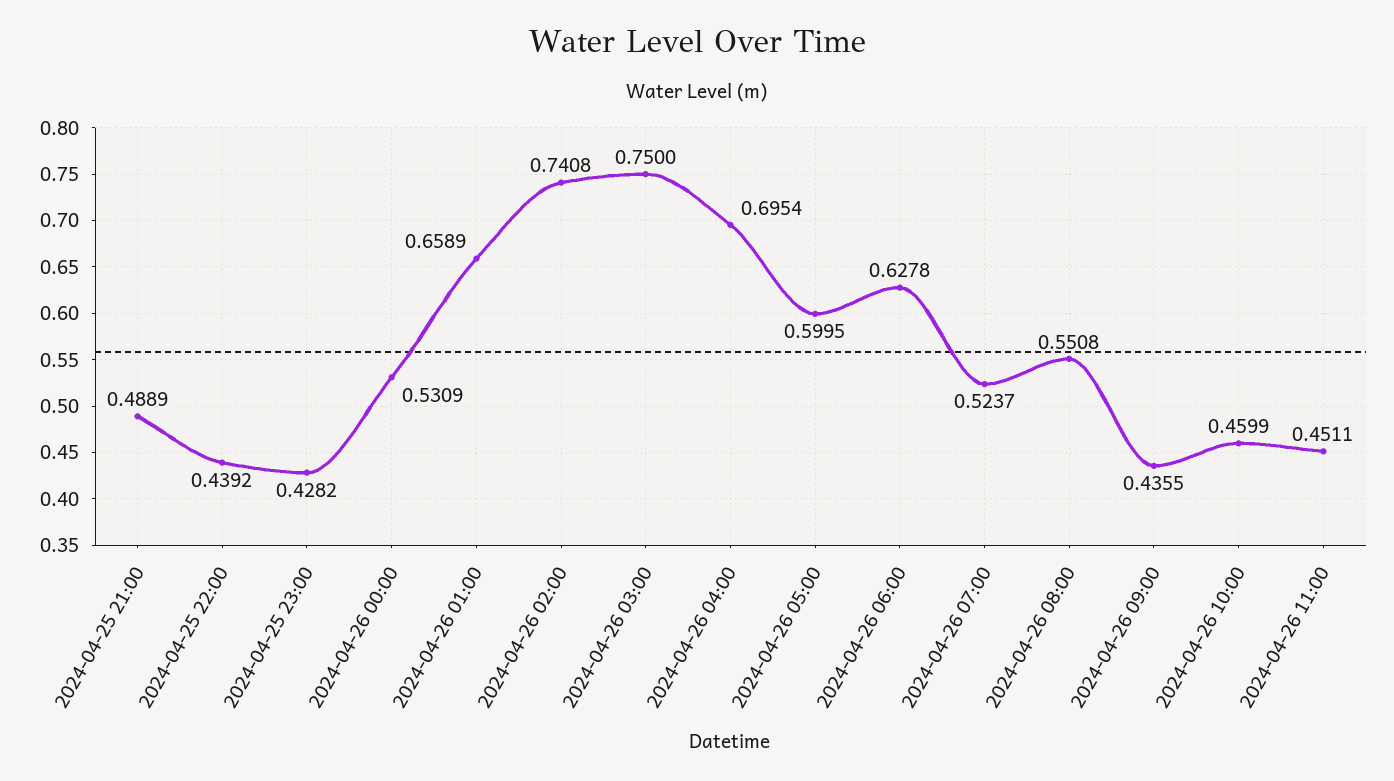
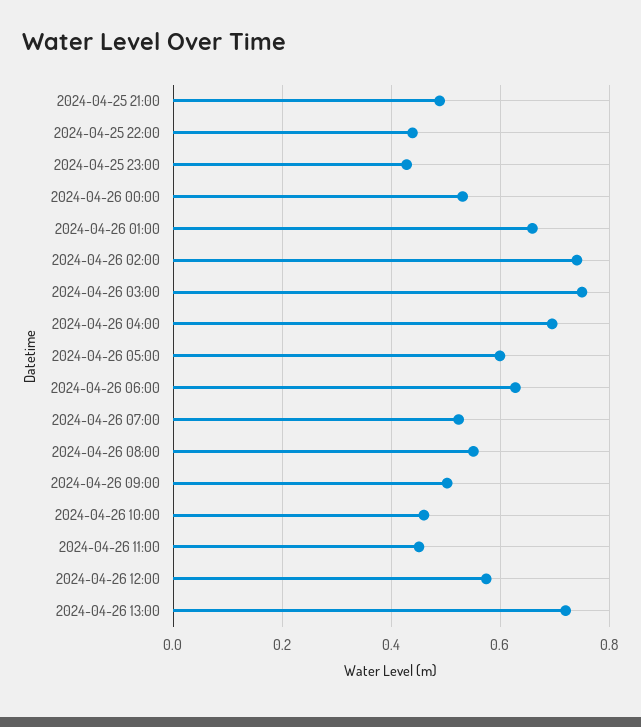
2024-04-26 09:00: 0.4355 -> 0.5
2024-04-26 12:00: none -> 0.58
2024-04-26 13:00: none -> 0.72

